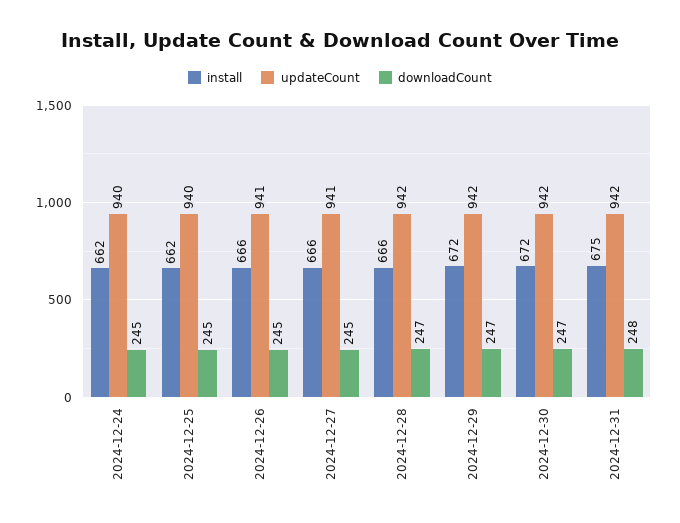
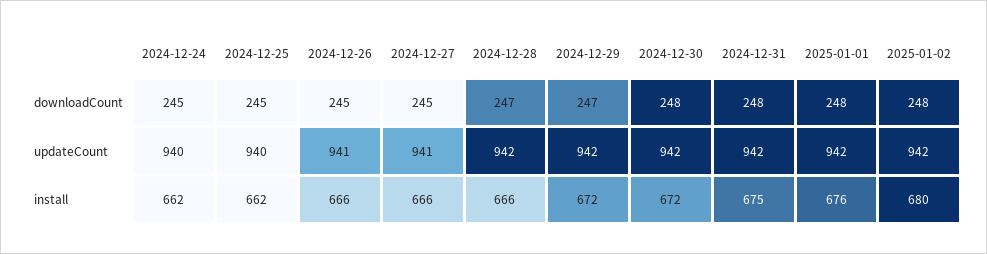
downloadCount, 2024-12-30: 247 -> 248
downloadCount, 2025-01-01: none -> 248
downloadCount, 2025-01-02: none -> 248
updateCount, 2025-01-01: none -> 942
updateCount, 2025-01-02: none -> 942
install, 2025-01-01: none -> 676
install, 2025-01-02: none -> 680

